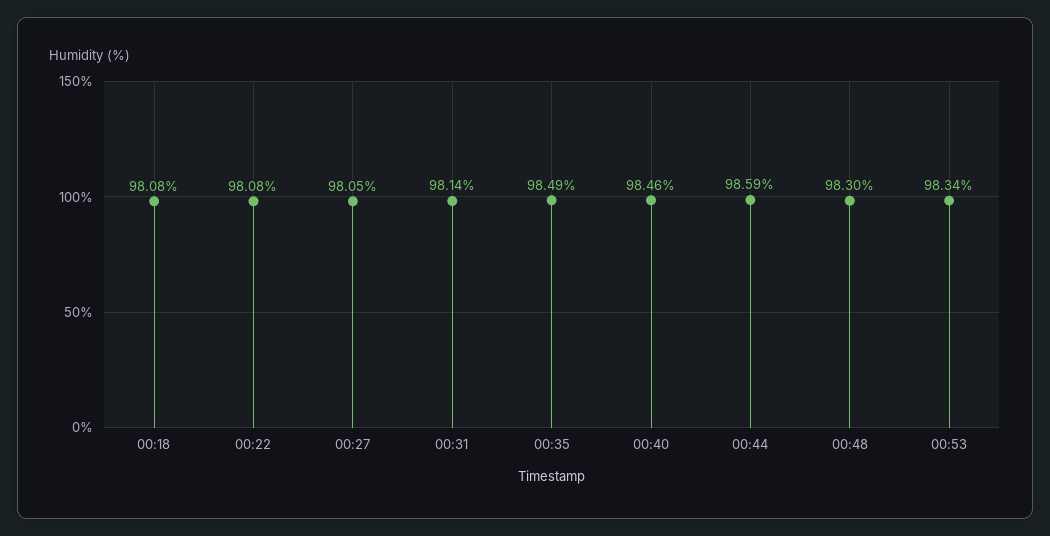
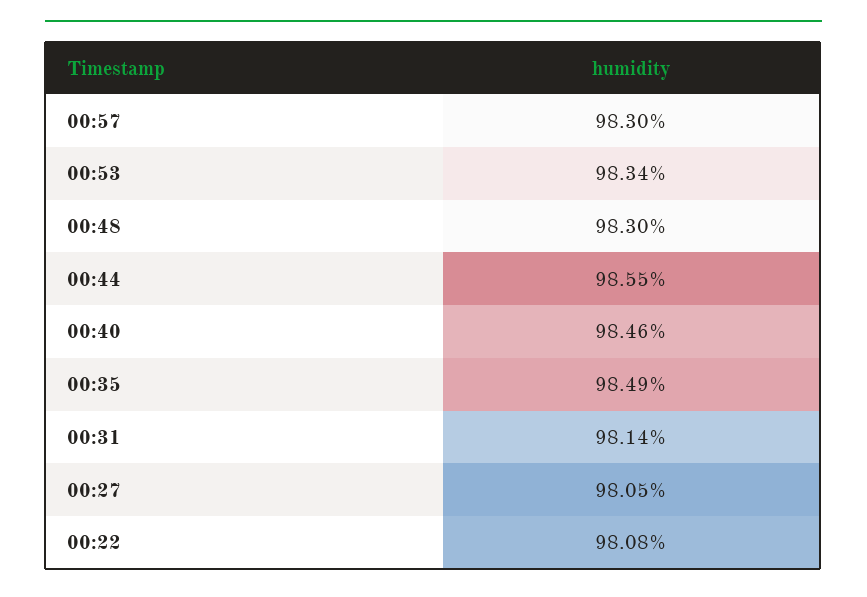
00:18: 98.08 -> none
00:44: 98.59 -> 98.55
00:57: none -> 98.3

